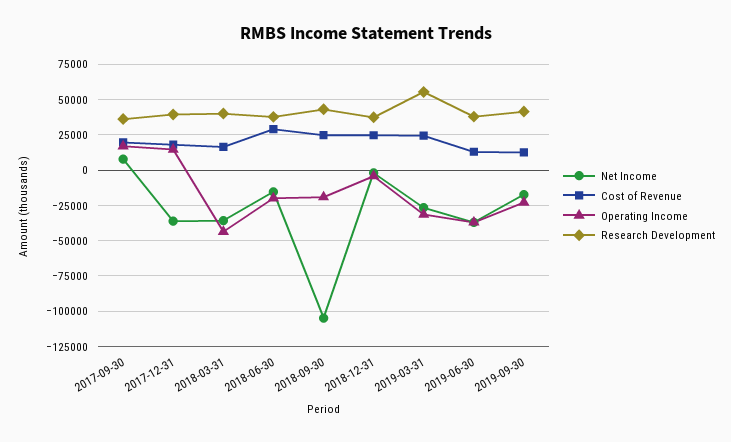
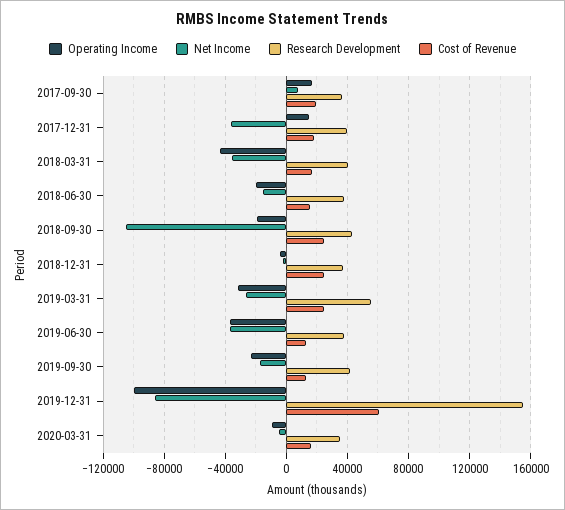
Cost of Revenue, 2018-06-30: 30000 -> 15000
Operating Income, 2019-12-31: none -> -100000
Net Income, 2019-12-31: none -> -85000
Research Development, 2019-12-31: none -> 155000
Cost of Revenue, 2019-12-31: none -> 60000
Operating Income, 2020-03-31: none -> -10000
Net Income, 2020-03-31: none -> -5000
Research Development, 2020-03-31: none -> 35000
Cost of Revenue, 2020-03-31: none -> 15000

